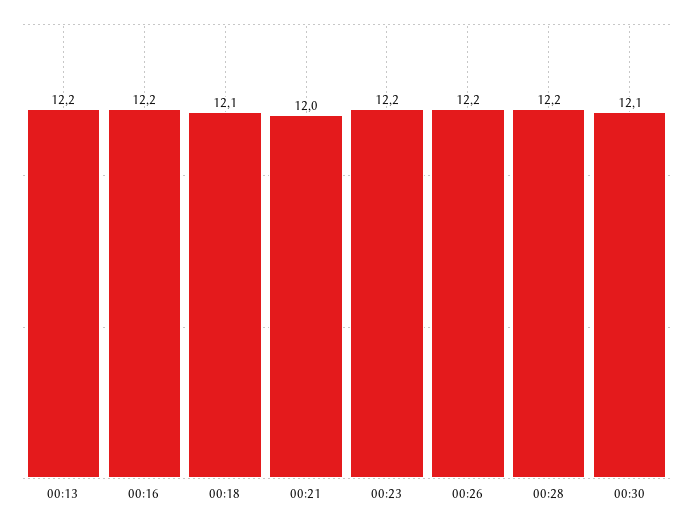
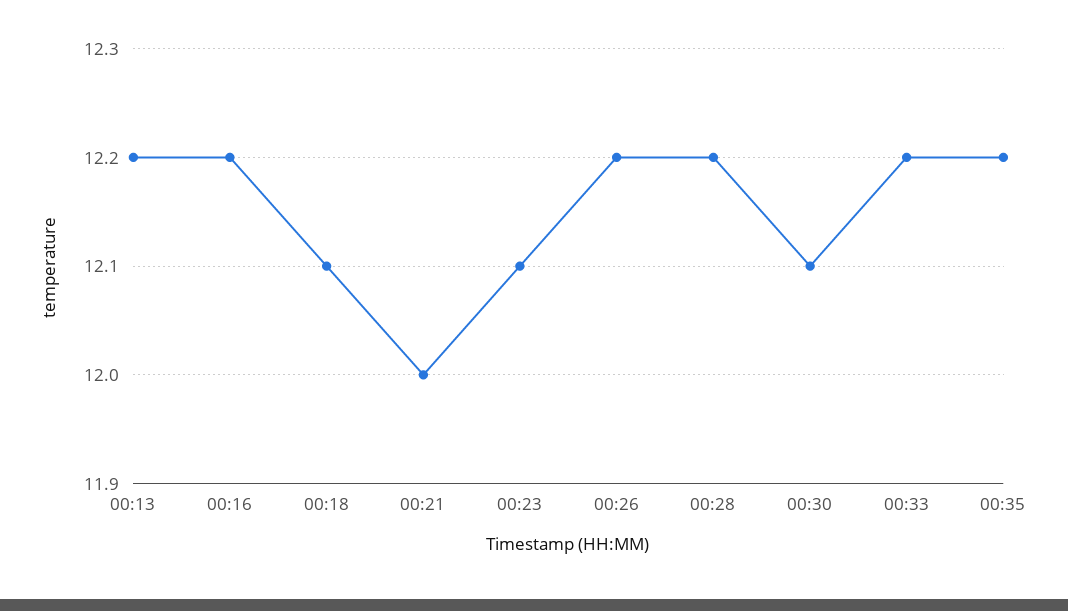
00:23: 12.2 -> 12.1
00:33: none -> 12.2
00:35: none -> 12.2

